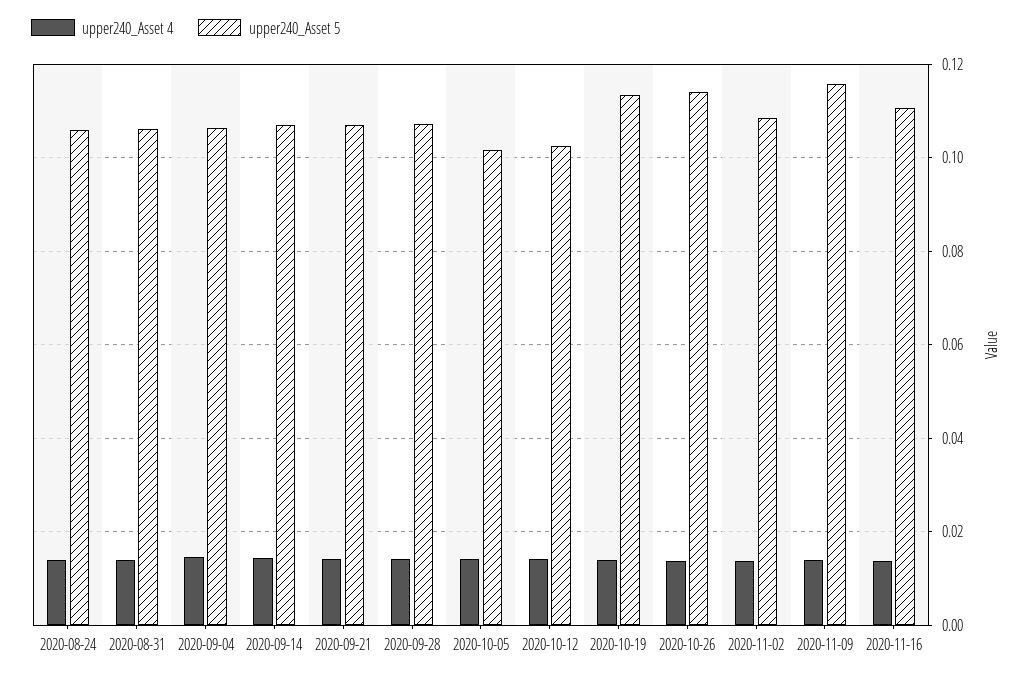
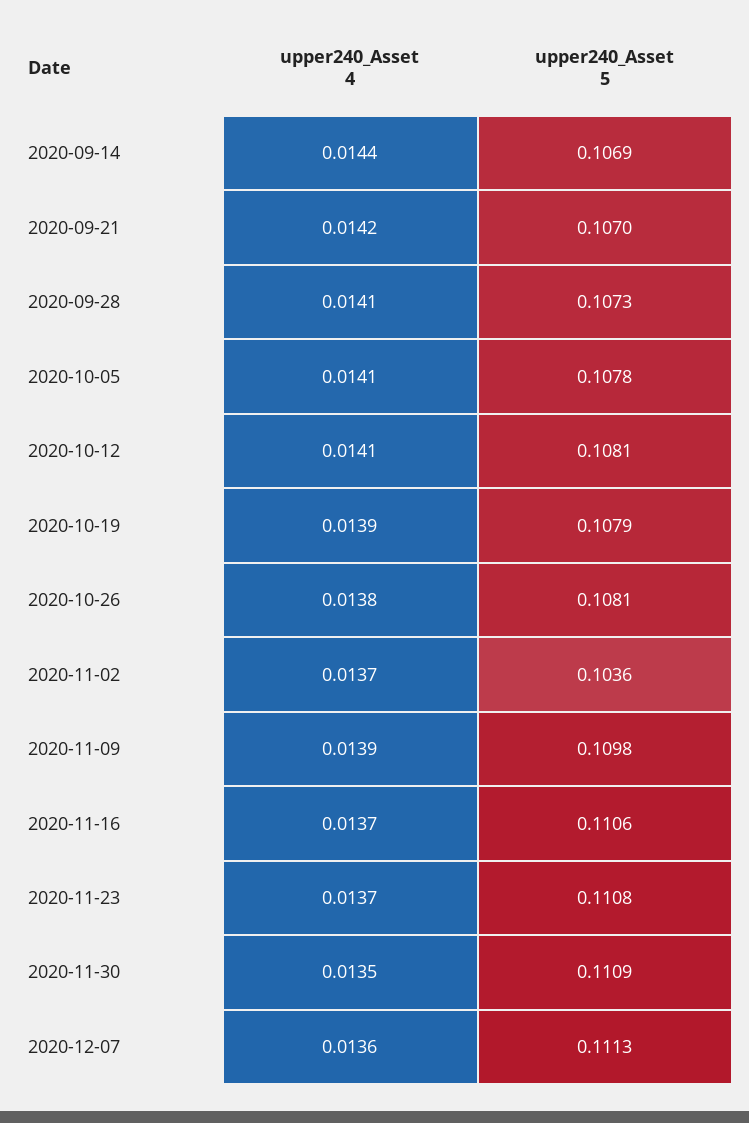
upper240_Asset 4, 2020-08-24: 0.014 -> none
upper240_Asset 5, 2020-08-24: 0.106 -> none
upper240_Asset 4, 2020-08-31: 0.014 -> none
upper240_Asset 5, 2020-08-31: 0.106 -> none
upper240_Asset 4, 2020-09-04: 0.014 -> none
upper240_Asset 5, 2020-09-04: 0.106 -> none
upper240_Asset 5, 2020-10-05: 0.102 -> 0.1078
upper240_Asset 5, 2020-10-12: 0.102 -> 0.1081
upper240_Asset 5, 2020-10-19: 0.114 -> 0.1079
upper240_Asset 5, 2020-10-26: 0.114 -> 0.1081
upper240_Asset 5, 2020-11-02: 0.108 -> 0.1036
upper240_Asset 5, 2020-11-09: 0.116 -> 0.1098
upper240_Asset 4, 2020-11-23: none -> 0.0137
upper240_Asset 5, 2020-11-23: none -> 0.1108
upper240_Asset 4, 2020-11-30: none -> 0.0135
upper240_Asset 5, 2020-11-30: none -> 0.1109
upper240_Asset 4, 2020-12-07: none -> 0.0136
upper240_Asset 5, 2020-12-07: none -> 0.1113

